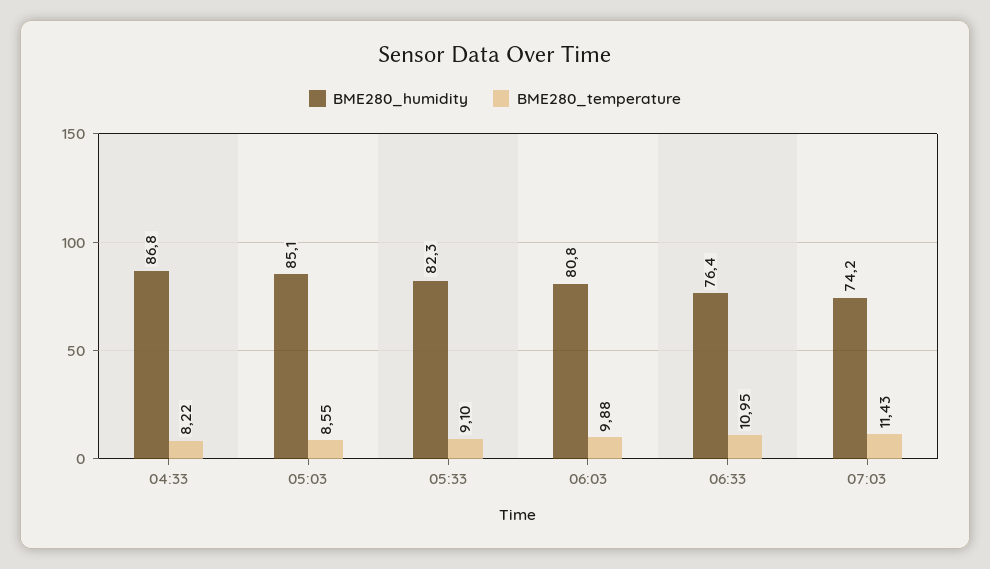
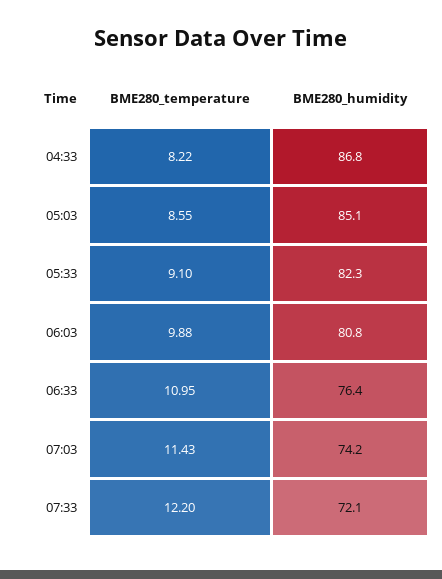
BME280_temperature, 07:33: none -> 12.2
BME280_humidity, 07:33: none -> 72.1

